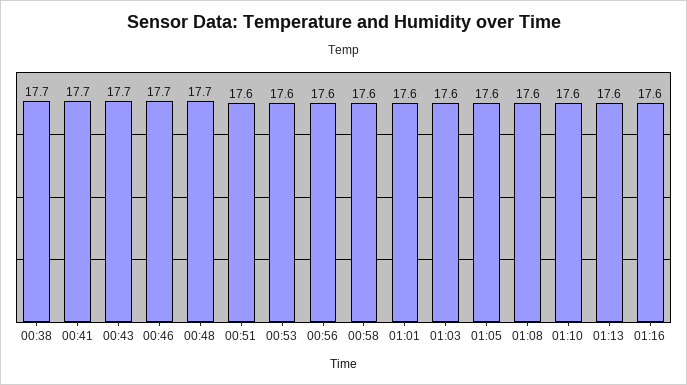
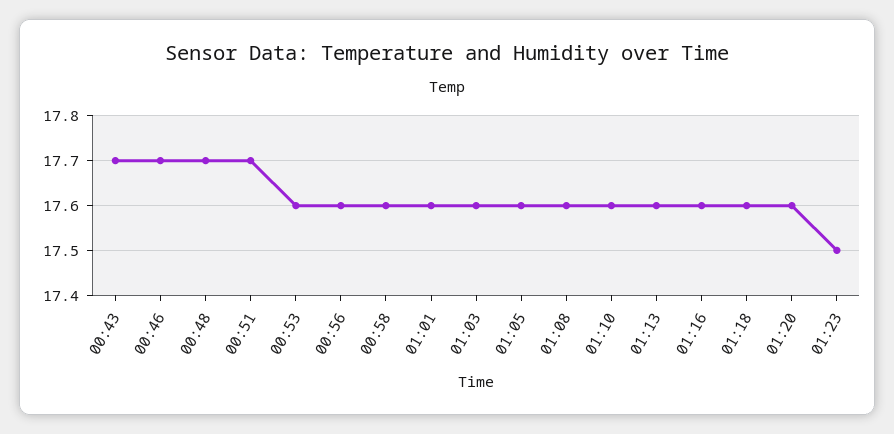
00:38: 17.7 -> none
00:41: 17.7 -> none
00:51: 17.6 -> 17.7
01:18: none -> 17.6
01:20: none -> 17.6
01:23: none -> 17.5

